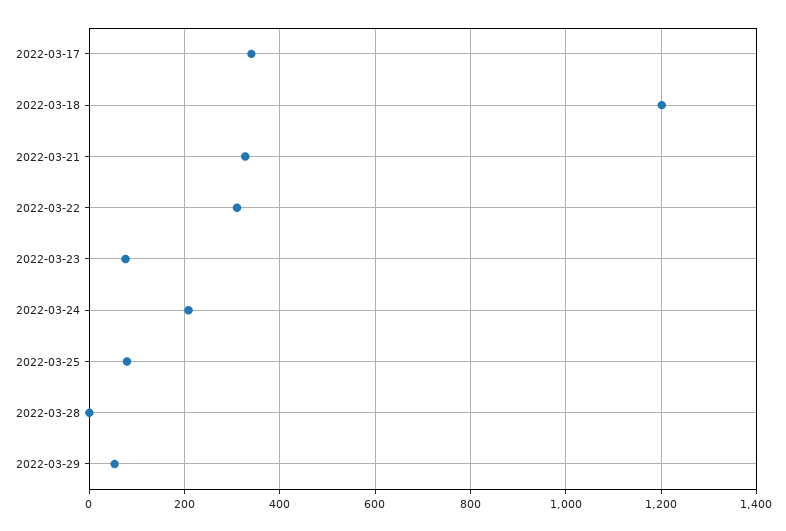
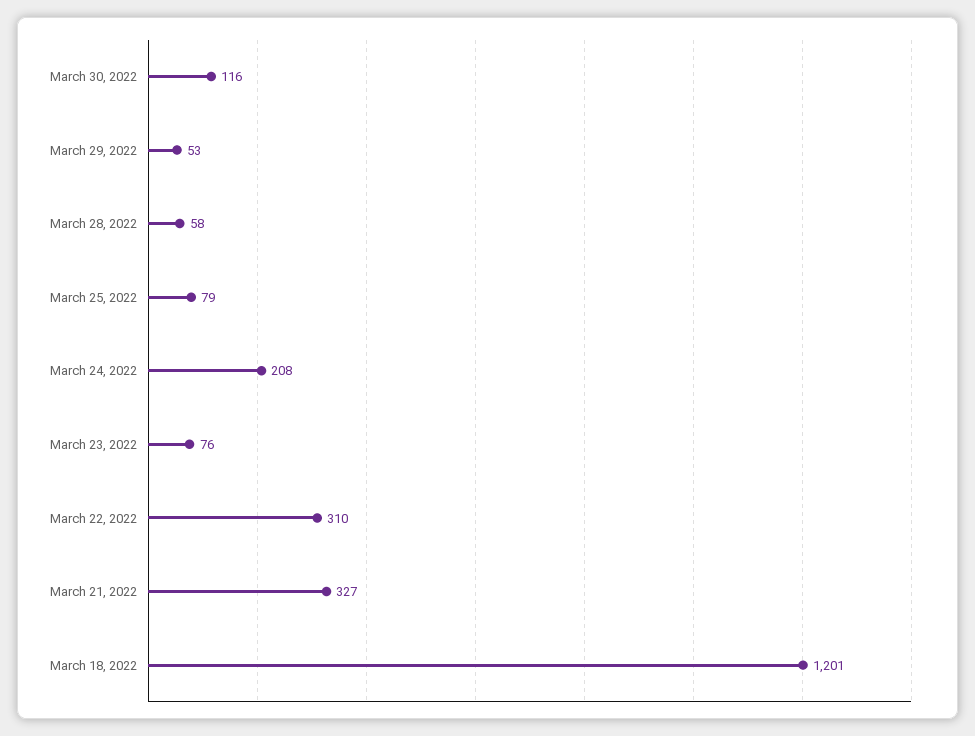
2022-03-17: 340 -> none
2022-03-28: 0 -> 58
March 30, 2022: none -> 116

